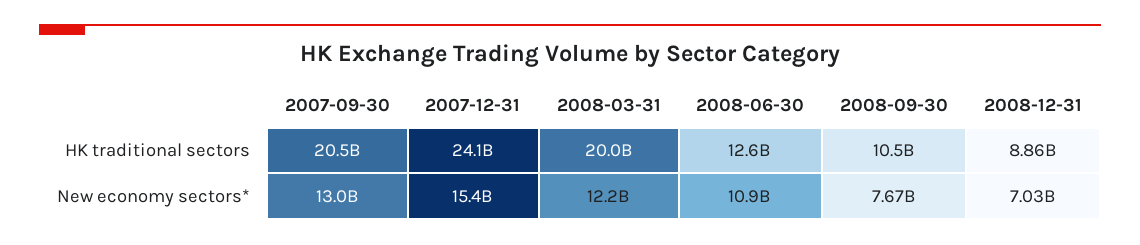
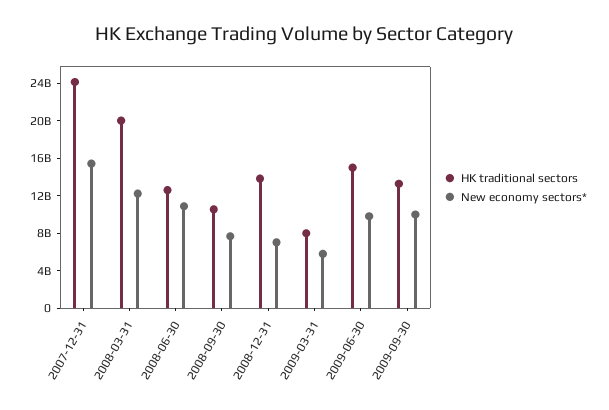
HK traditional sectors, 2007-09-30: 20500000000 -> none
HK traditional sectors, 2008-12-31: 8860000000 -> 14000000000
New economy sectors*, 2007-09-30: 13000000000 -> none
HK traditional sectors, 2009-03-31: none -> 8000000000
New economy sectors*, 2009-03-31: none -> 6000000000
HK traditional sectors, 2009-06-30: none -> 15000000000
New economy sectors*, 2009-06-30: none -> 10000000000
HK traditional sectors, 2009-09-30: none -> 13000000000
New economy sectors*, 2009-09-30: none -> 10000000000

